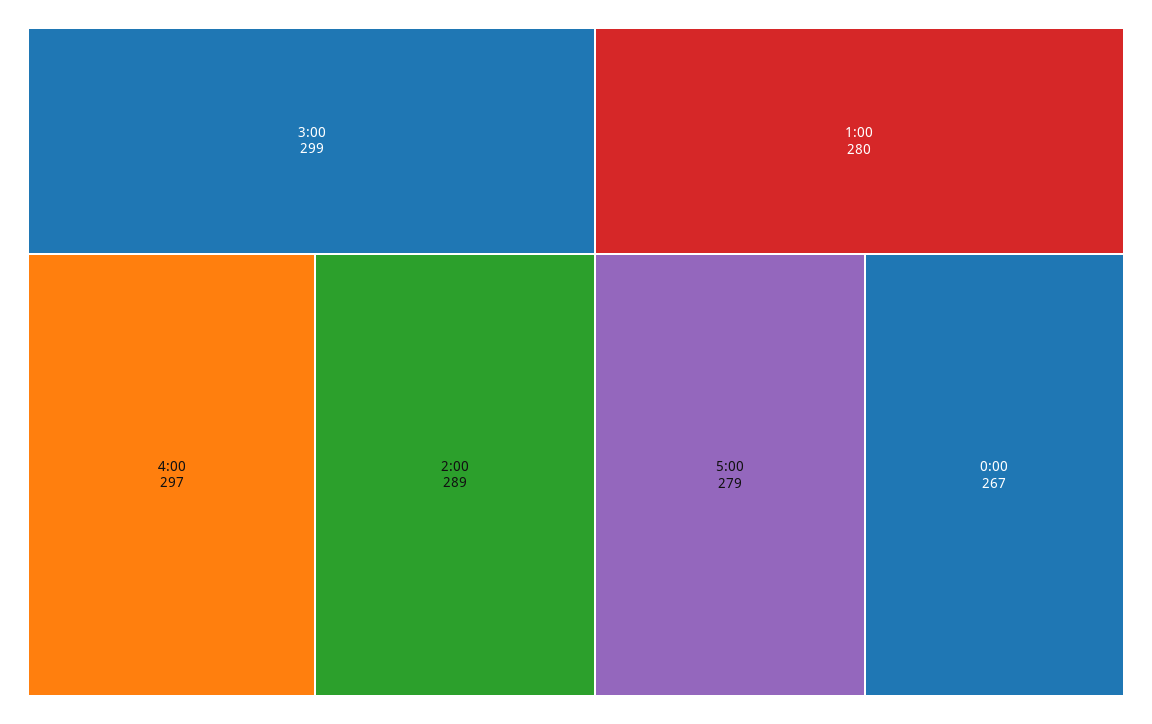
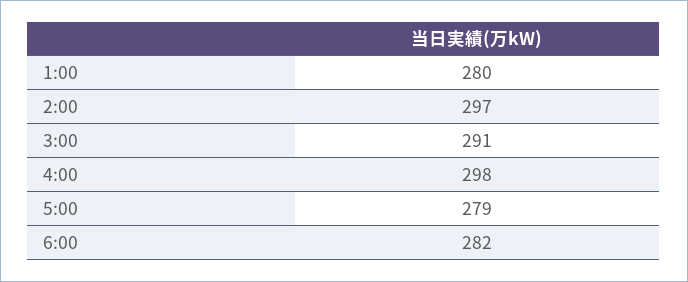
3:00: 299 -> 291
4:00: 297 -> 298
2:00: 289 -> 297
0:00: 267 -> none
6:00: none -> 282

